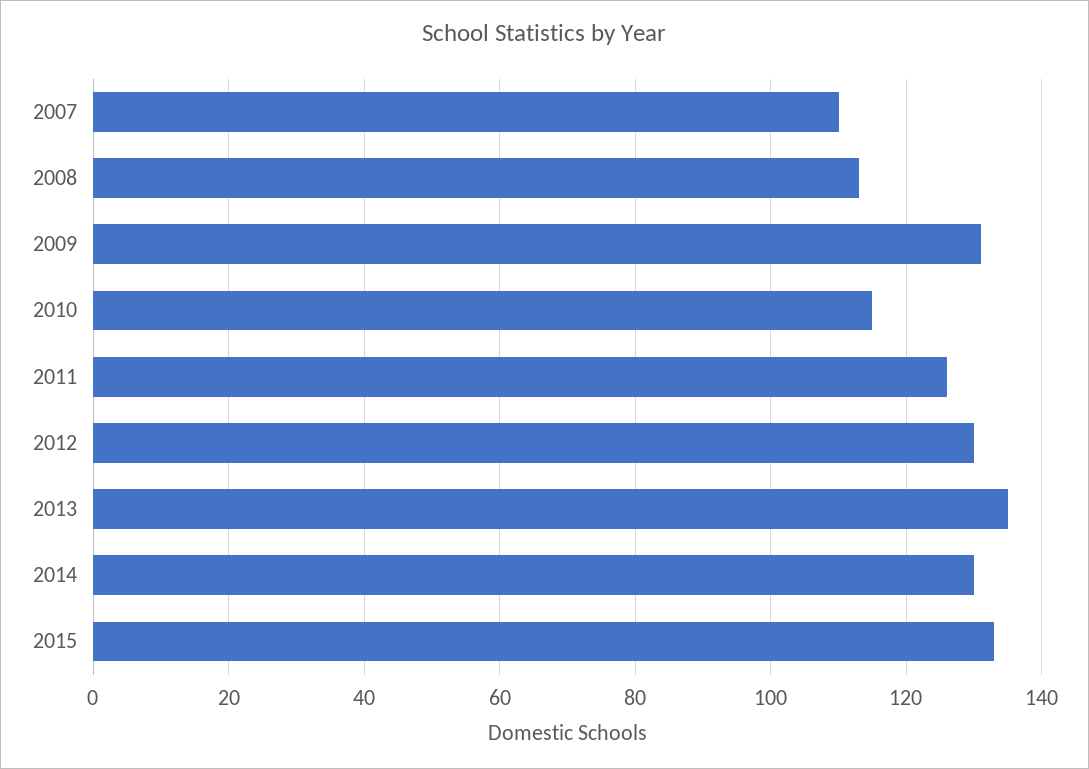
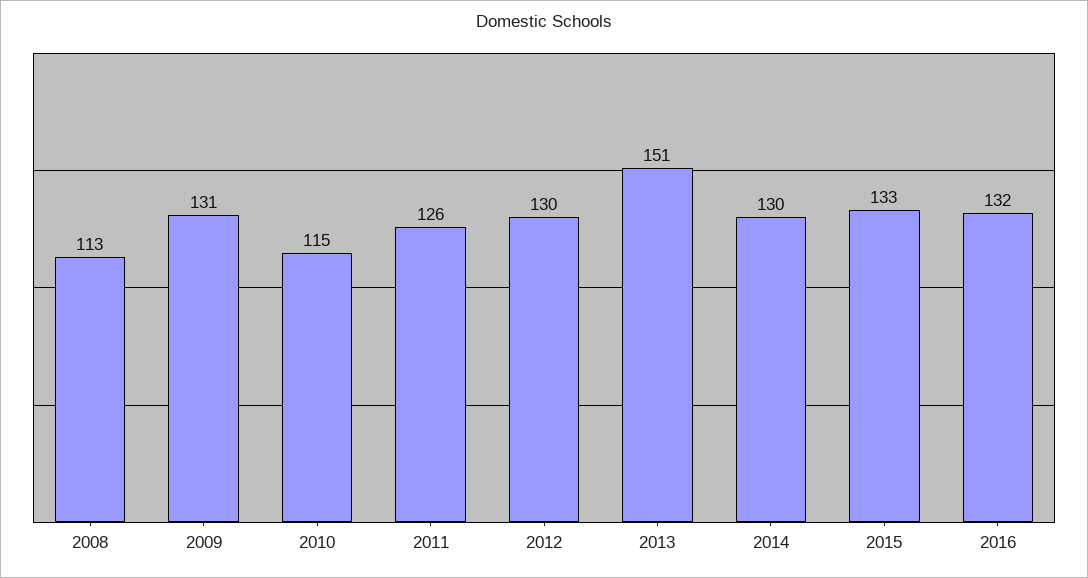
2007: 110 -> none
2013: 135 -> 151
2016: none -> 132

